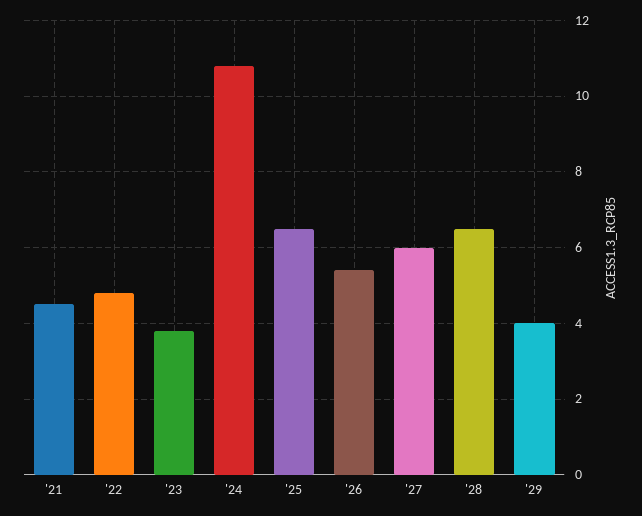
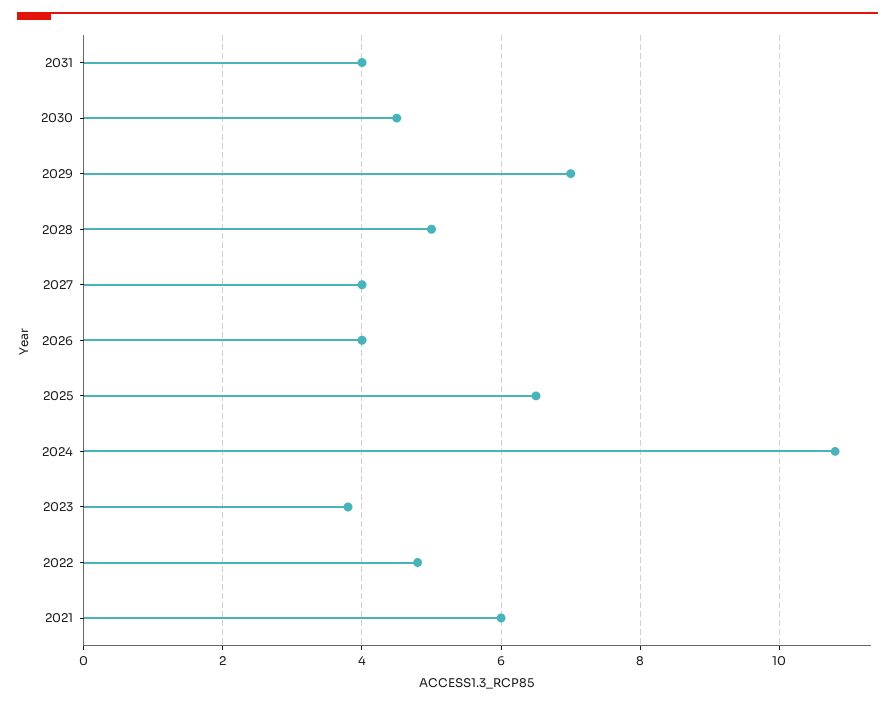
'21: 4.5 -> 6
'26: 5.5 -> 4
'27: 6 -> 4
'28: 6.5 -> 5
'29: 4 -> 7
2031: none -> 4
2030: none -> 4.5

